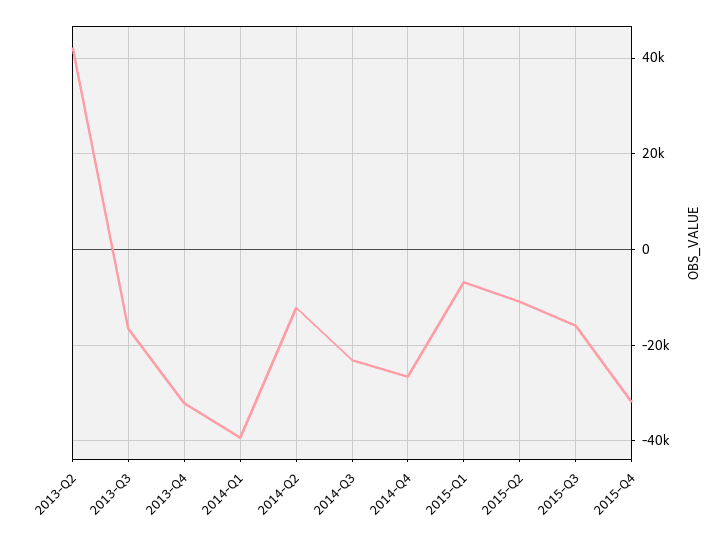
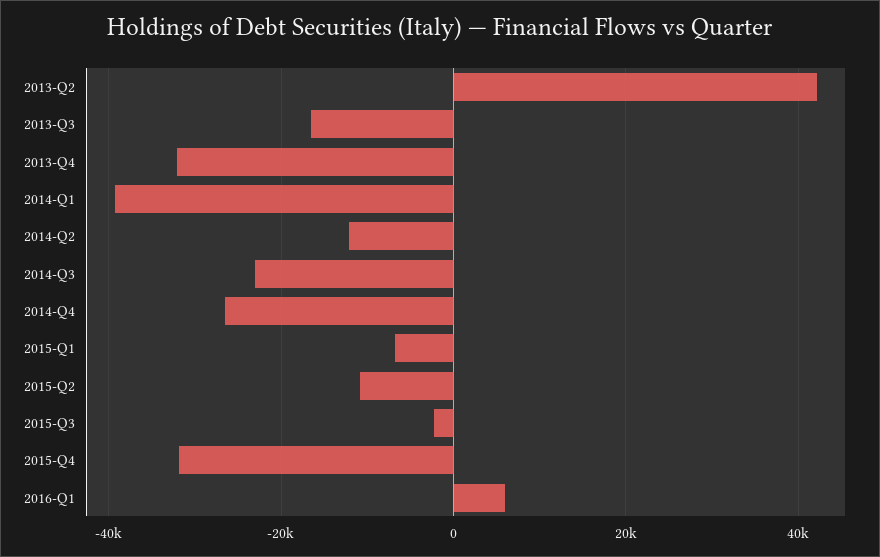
2015-Q3: -16000 -> -2000
2016-Q1: none -> 6000

